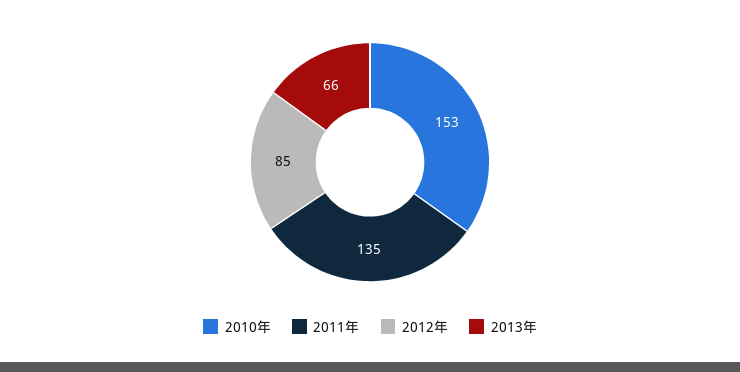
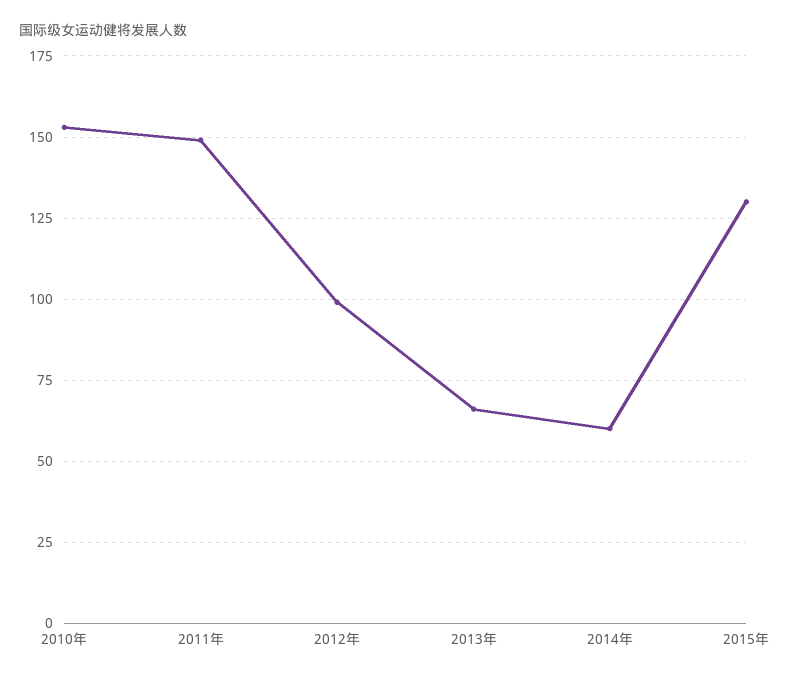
2011年: 135 -> 150
2012年: 85 -> 100
2014年: none -> 60
2015年: none -> 130

